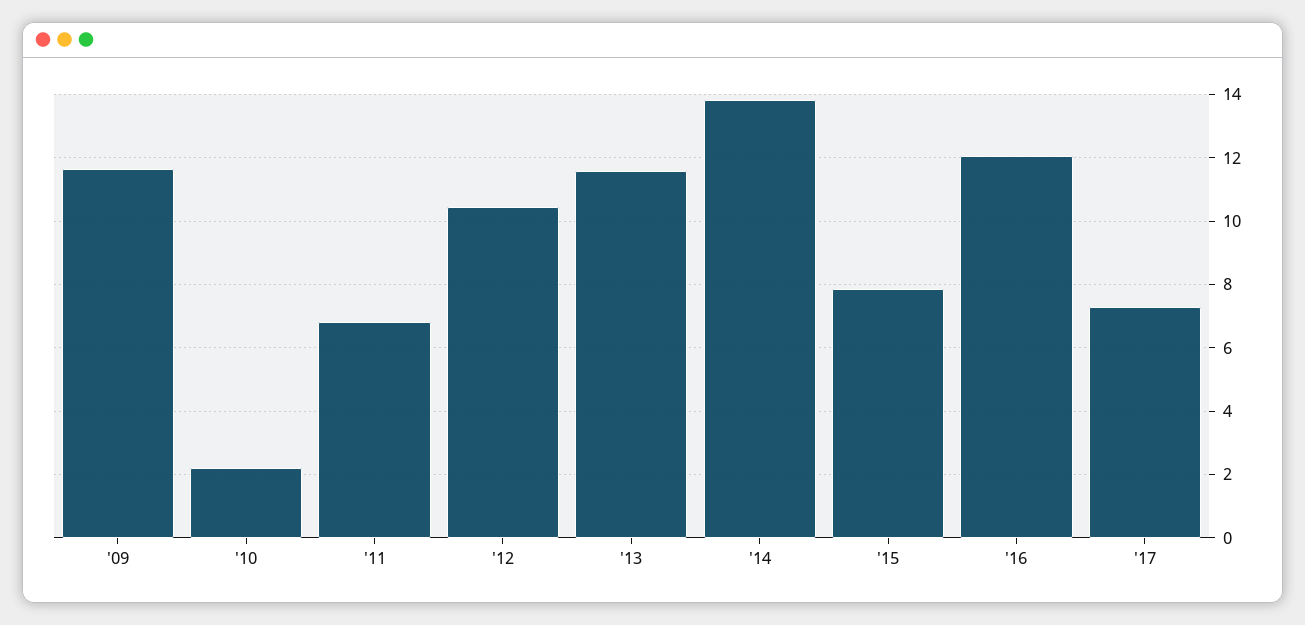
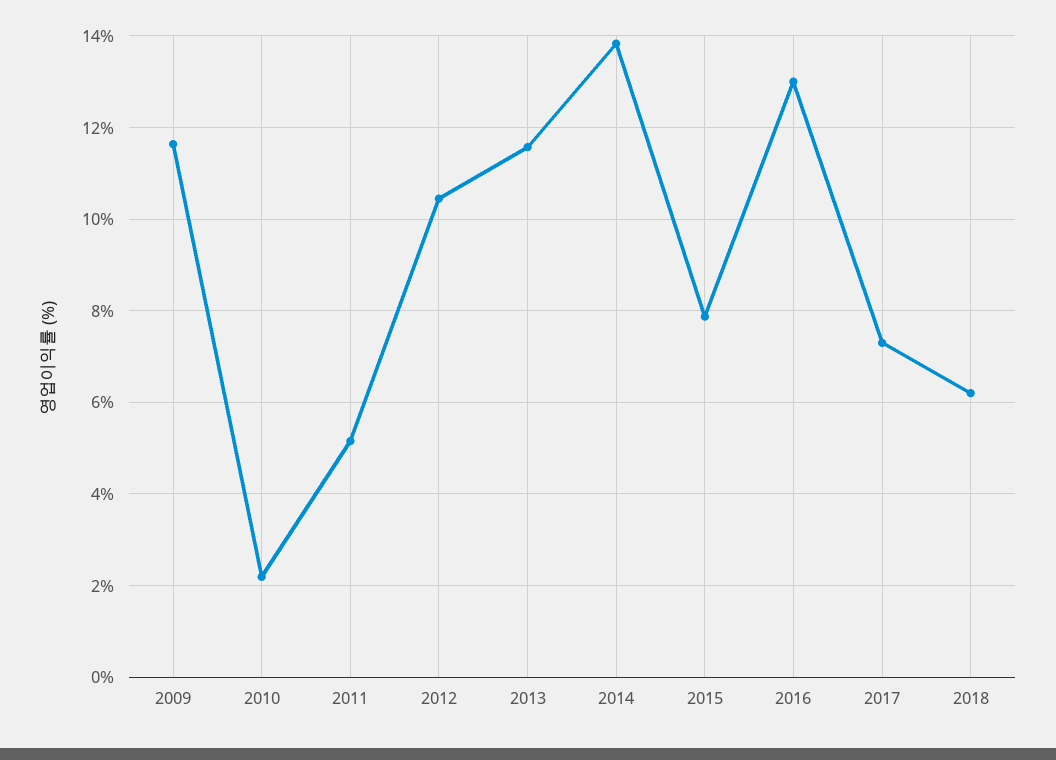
'11: 6.8 -> 5.2
'16: 12 -> 13
2018: none -> 6.2

